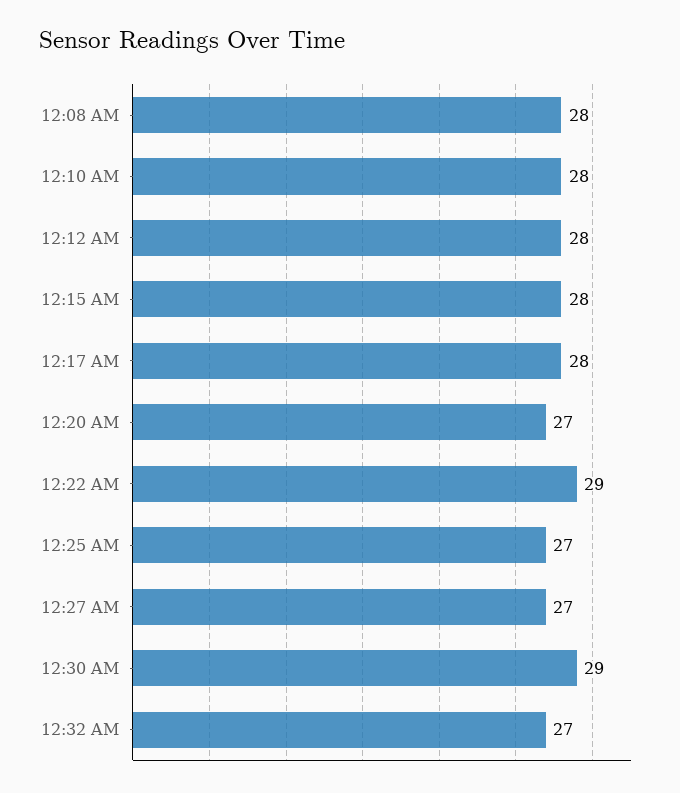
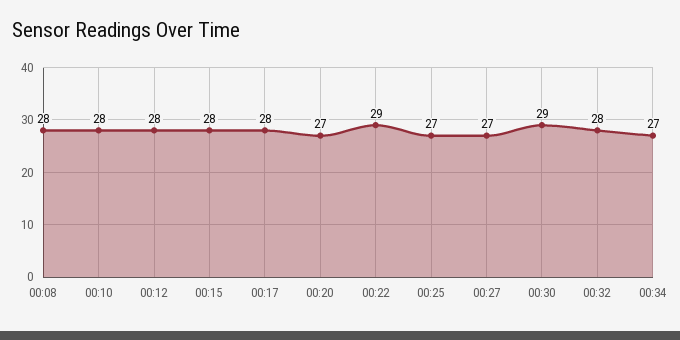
12:32 AM: 27 -> 28
00:34: none -> 27

